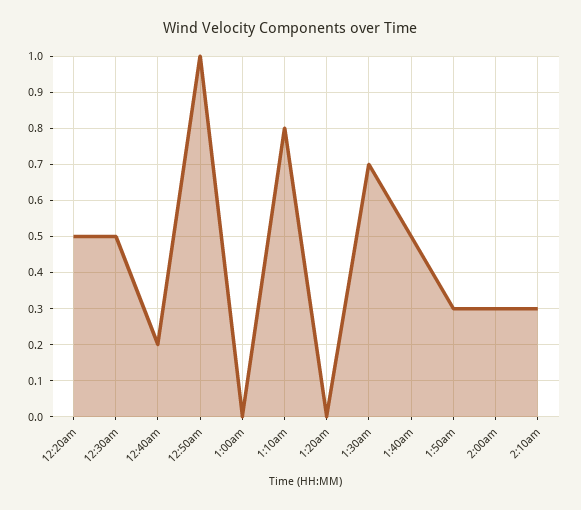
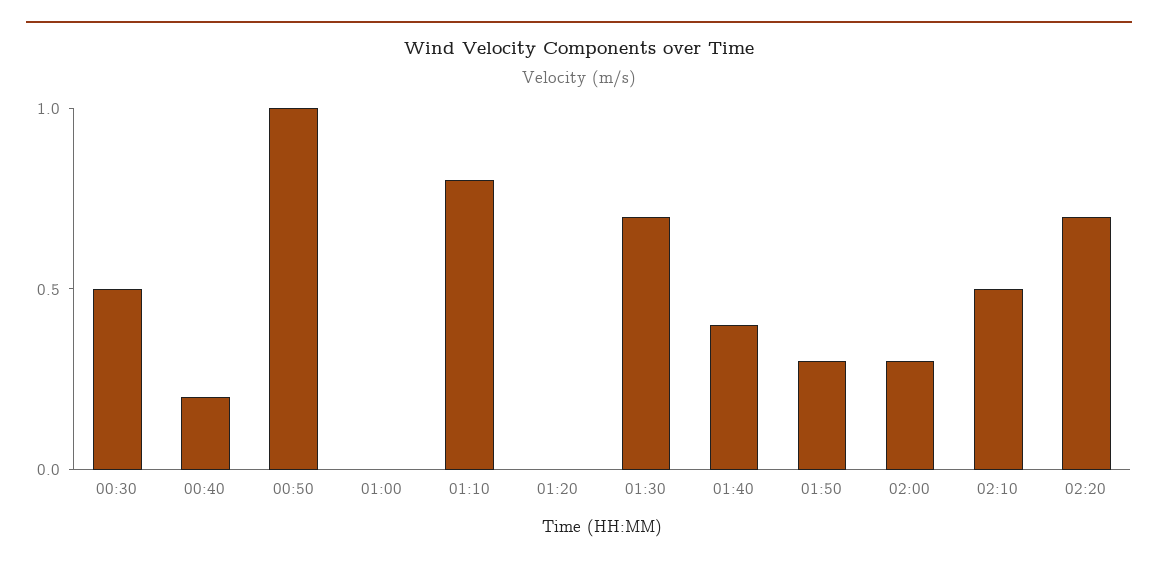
12:20am: 0.5 -> none
1:40am: 0.5 -> 0.4
2:10am: 0.3 -> 0.5
02:20: none -> 0.7

